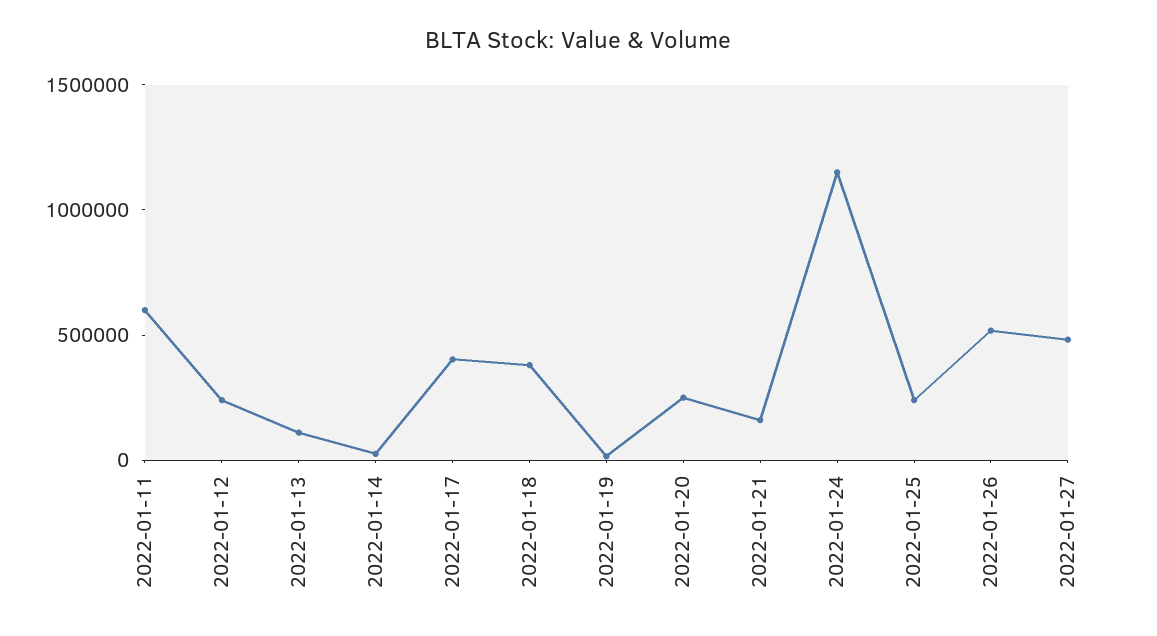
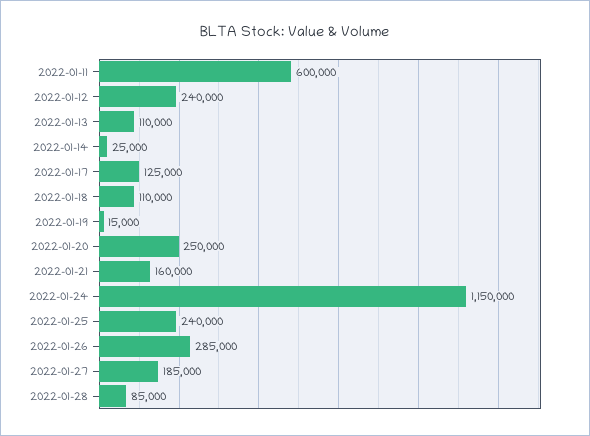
2022-01-17: 400000 -> 125000
2022-01-18: 400000 -> 110000
2022-01-26: 500000 -> 285000
2022-01-27: 500000 -> 185000
2022-01-28: none -> 85000

